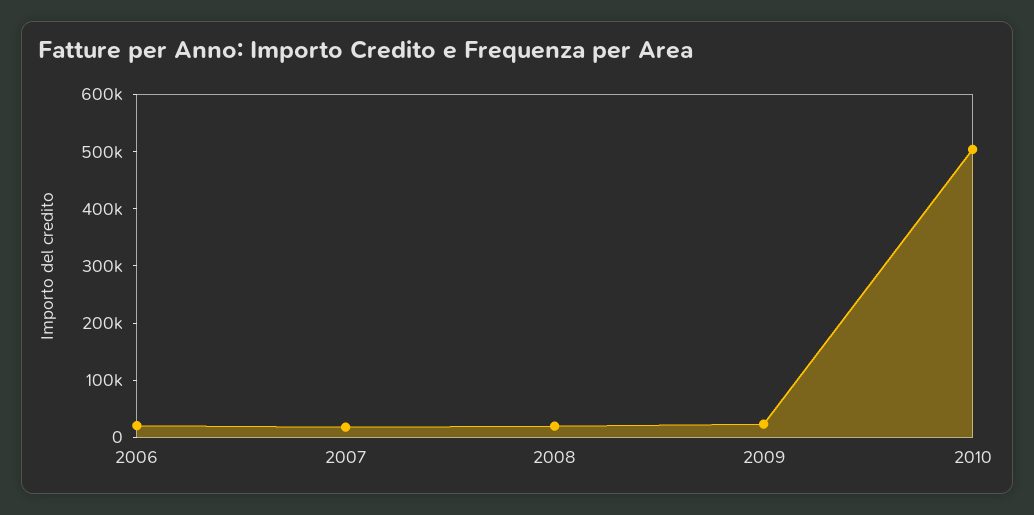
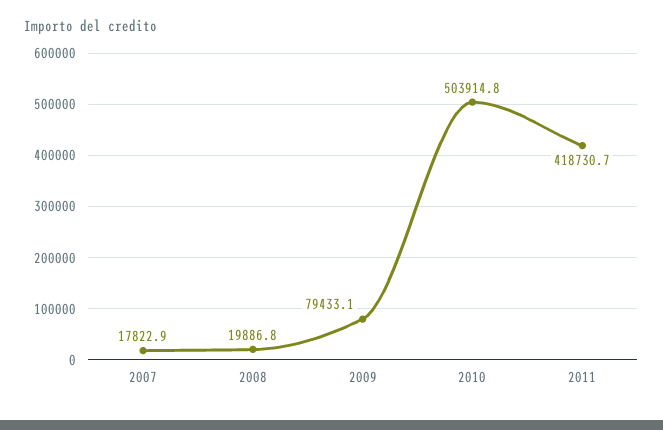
2006: 20000 -> none
2009: 20000 -> 79433.1
2011: none -> 418730.7

